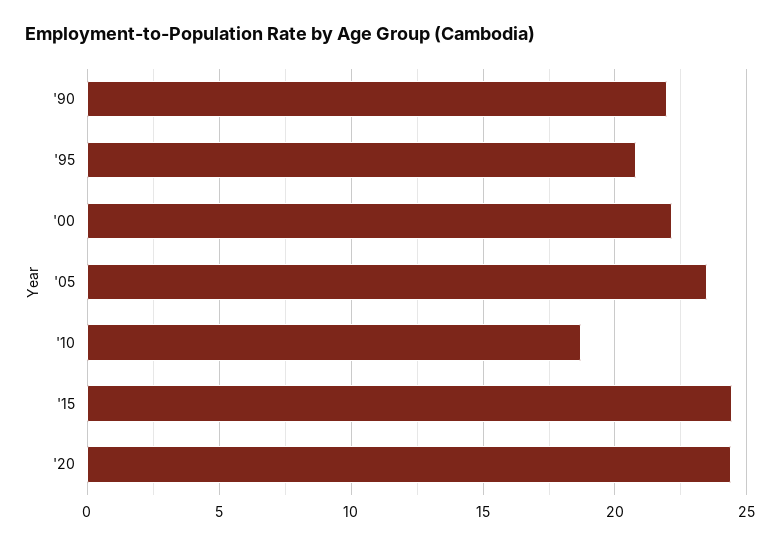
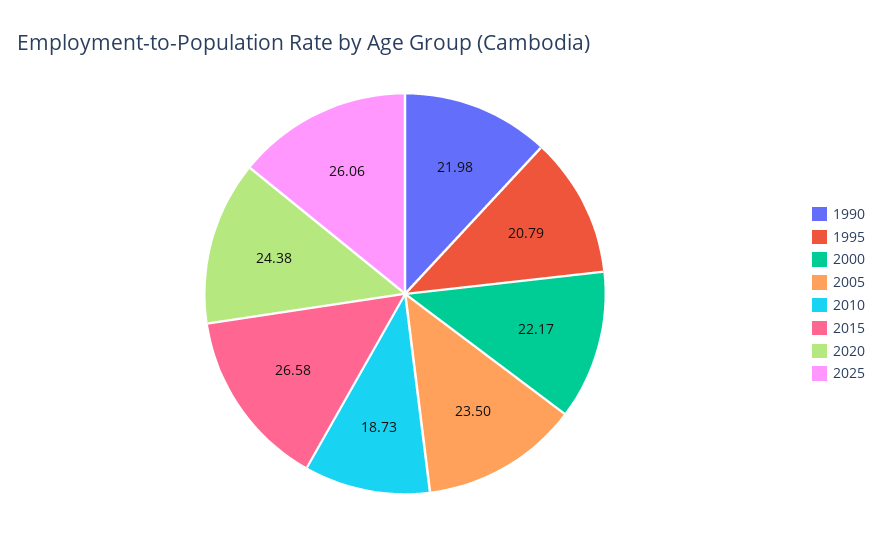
'15: 24.5 -> 26.58
2025: none -> 26.06

